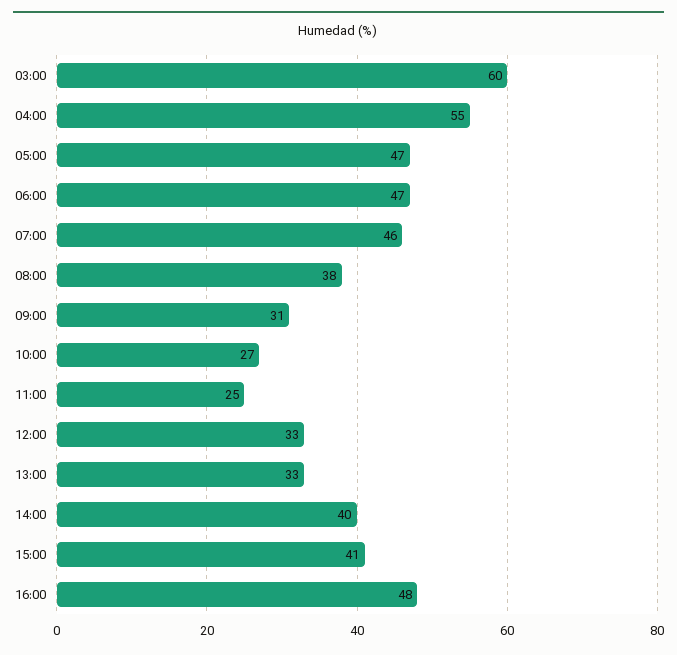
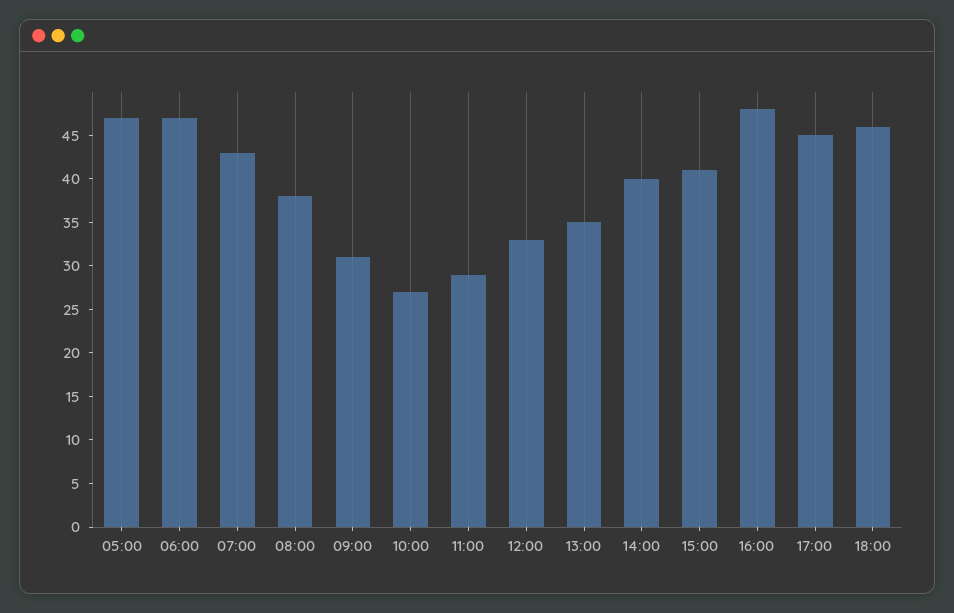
03:00: 60 -> none
04:00: 55 -> none
07:00: 46 -> 43
11:00: 25 -> 29
13:00: 33 -> 35
17:00: none -> 45
18:00: none -> 46

